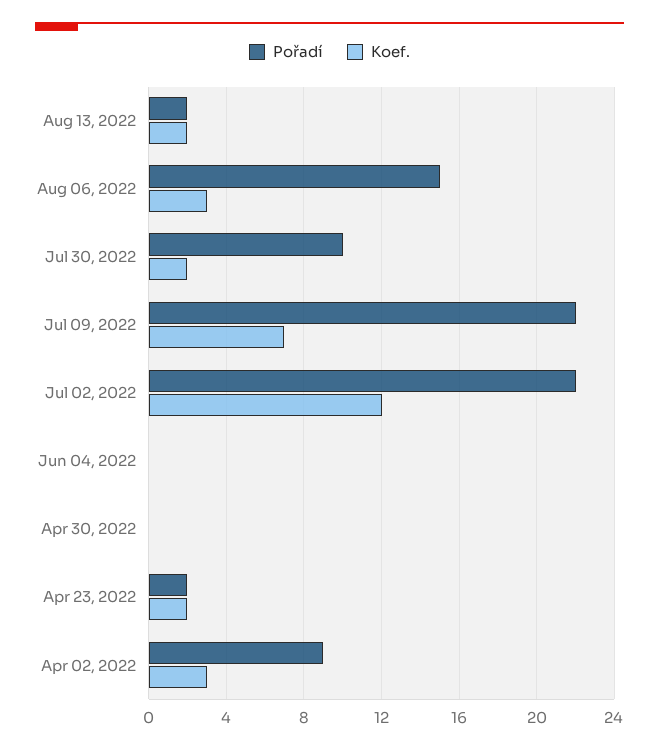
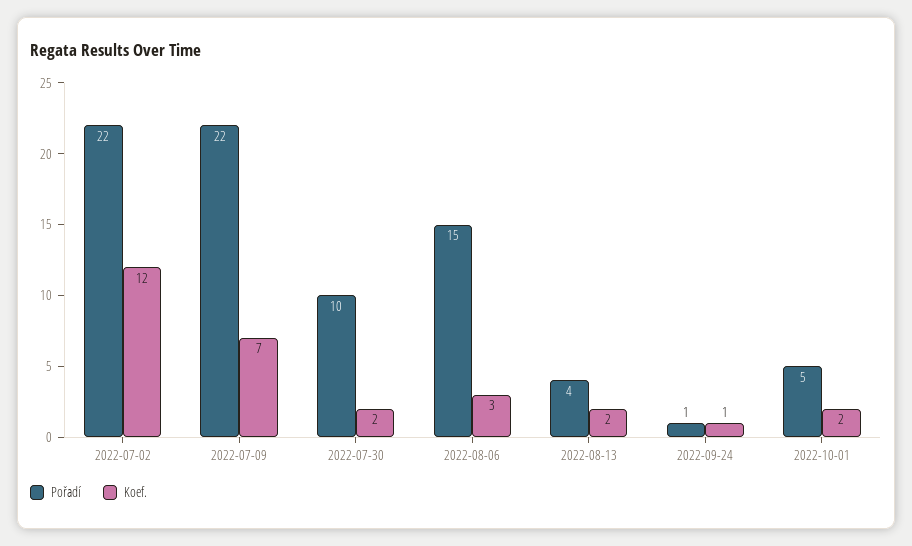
Pořadí, Aug 13, 2022: 2 -> 4
Pořadí, Jun 04, 2022: 0 -> none
Koef., Jun 04, 2022: 0 -> none
Pořadí, Apr 30, 2022: 0 -> none
Koef., Apr 30, 2022: 0 -> none
Pořadí, Apr 23, 2022: 2 -> none
Koef., Apr 23, 2022: 2 -> none
Pořadí, Apr 02, 2022: 9 -> none
Koef., Apr 02, 2022: 3 -> none
Pořadí, 2022-09-24: none -> 1
Koef., 2022-09-24: none -> 1
Pořadí, 2022-10-01: none -> 5
Koef., 2022-10-01: none -> 2

